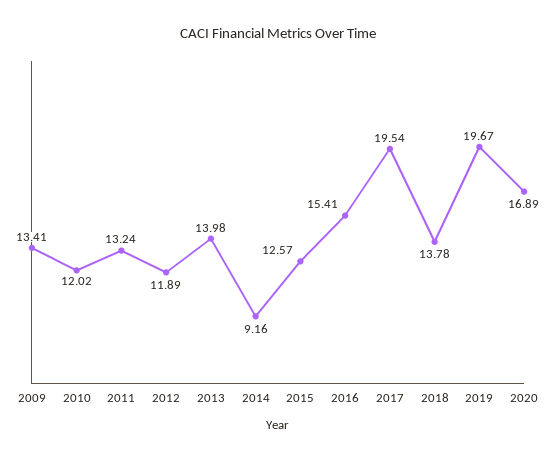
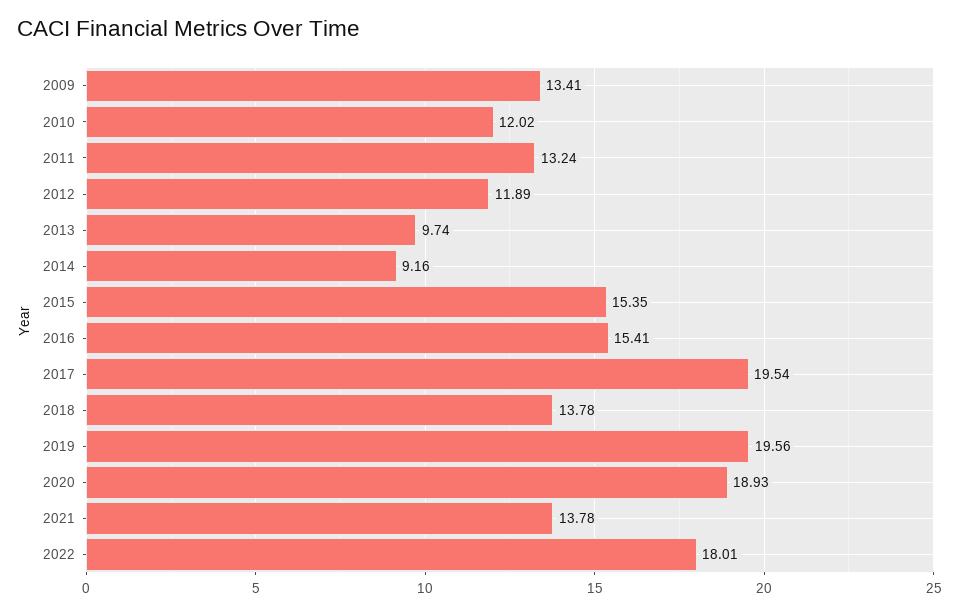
2013: 13.98 -> 9.74
2015: 12.57 -> 15.35
2019: 19.67 -> 19.56
2020: 16.89 -> 18.93
2021: none -> 13.78
2022: none -> 18.01

